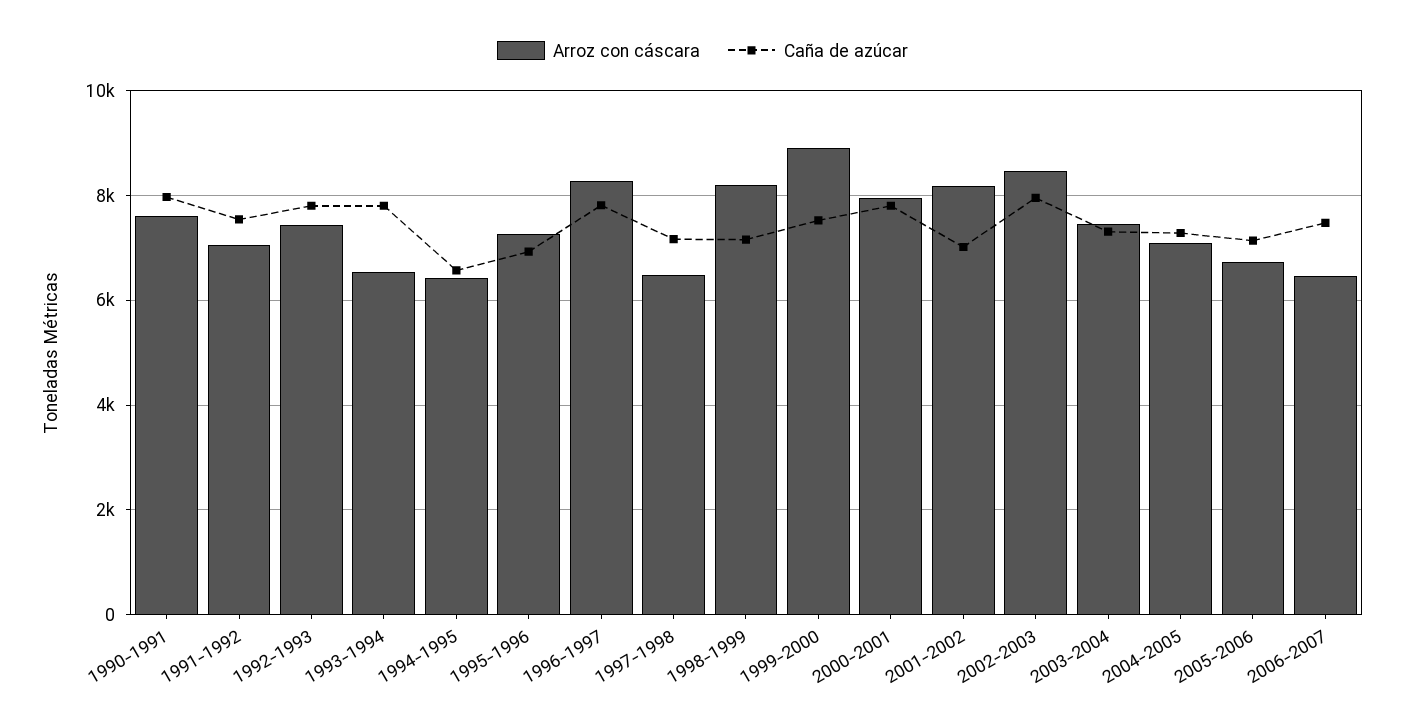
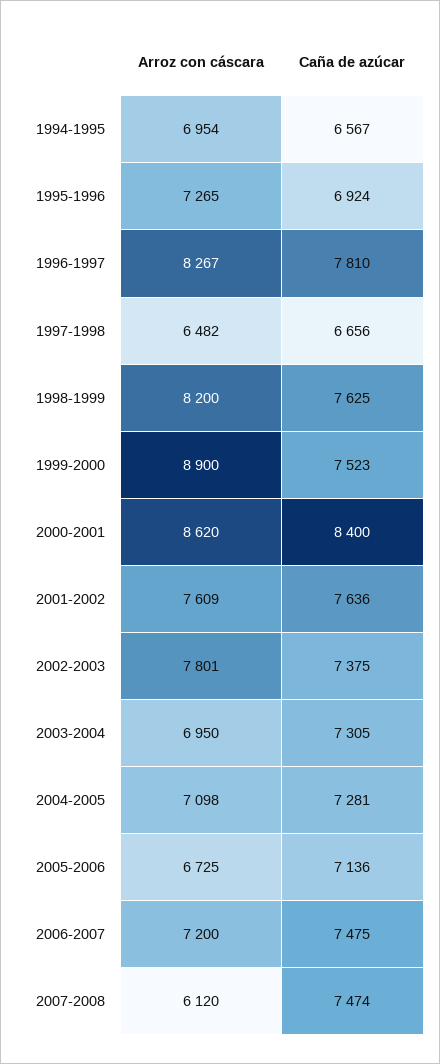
Arroz con cáscara, 1990-1991: 7600 -> none
Caña de azúcar, 1990-1991: 8000 -> none
Arroz con cáscara, 1991-1992: 7000 -> none
Caña de azúcar, 1991-1992: 7600 -> none
Arroz con cáscara, 1992-1993: 7400 -> none
Caña de azúcar, 1992-1993: 7800 -> none
Arroz con cáscara, 1993-1994: 6600 -> none
Caña de azúcar, 1993-1994: 7800 -> none
Arroz con cáscara, 1994-1995: 6400 -> 6954
Caña de azúcar, 1997-1998: 7200 -> 6656
Caña de azúcar, 1998-1999: 7200 -> 7625
Arroz con cáscara, 2000-2001: 8000 -> 8620
Caña de azúcar, 2000-2001: 7800 -> 8400
Arroz con cáscara, 2001-2002: 8200 -> 7609
Caña de azúcar, 2001-2002: 7000 -> 7636
Arroz con cáscara, 2002-2003: 8400 -> 7801
Caña de azúcar, 2002-2003: 8000 -> 7375
Arroz con cáscara, 2003-2004: 7400 -> 6950
Arroz con cáscara, 2006-2007: 6400 -> 7200
Arroz con cáscara, 2007-2008: none -> 6120
Caña de azúcar, 2007-2008: none -> 7474

